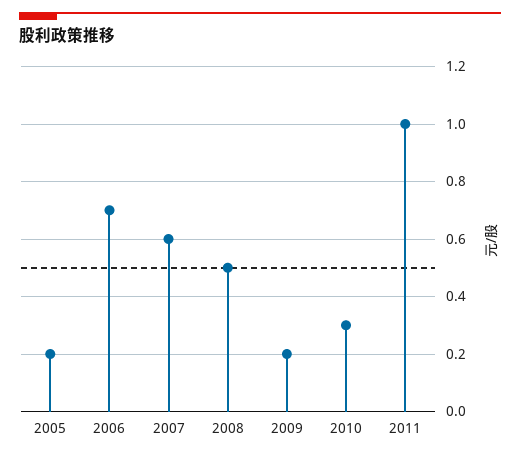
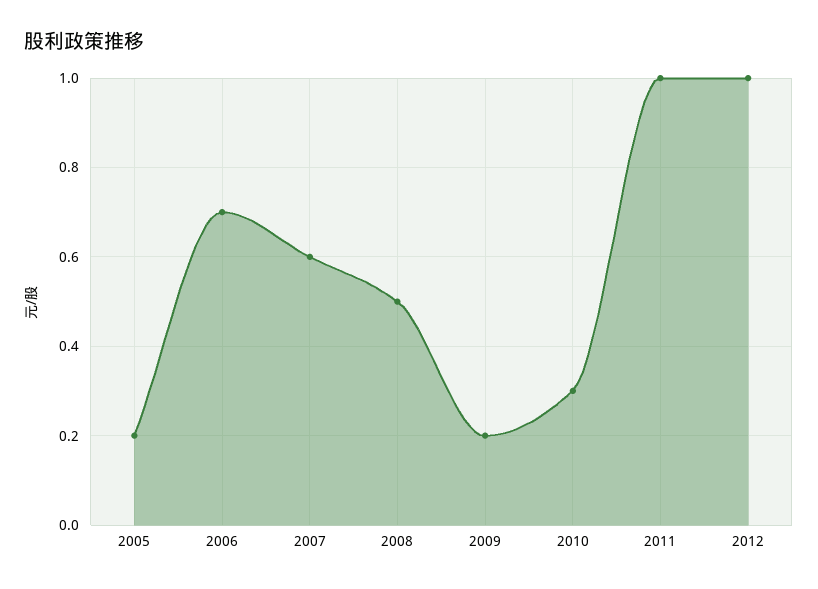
2012: none -> 1

